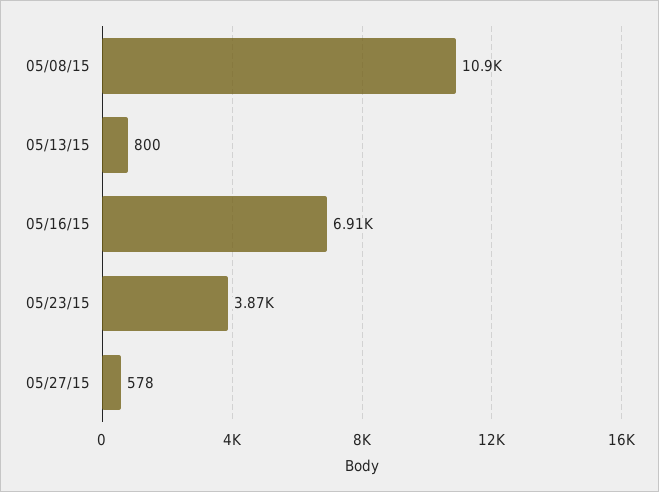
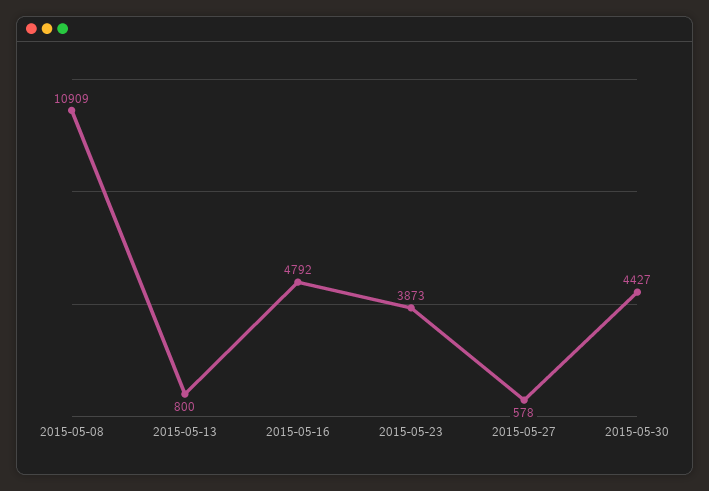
05/16/15: 6910 -> 4792
2015-05-30: none -> 4427

